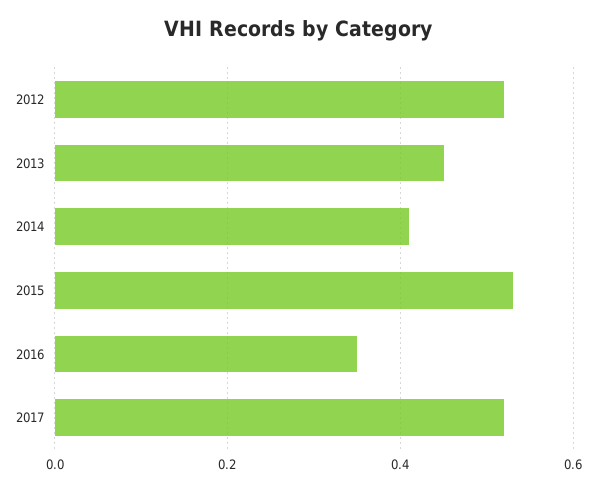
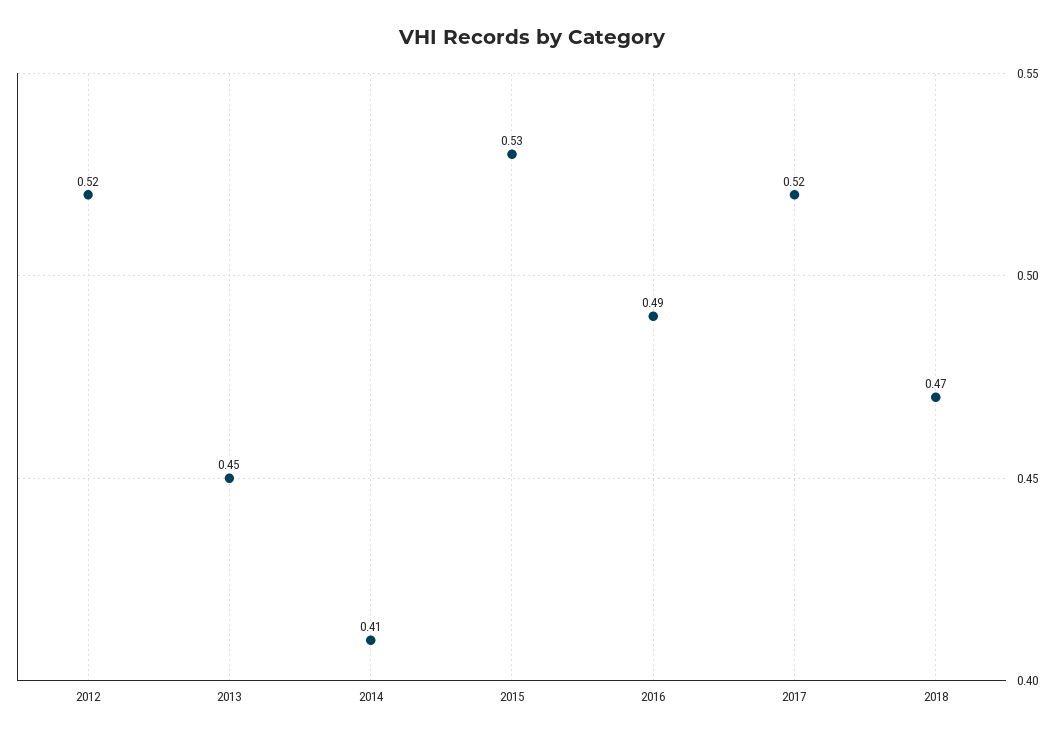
2016: 0.35 -> 0.49
2018: none -> 0.47

